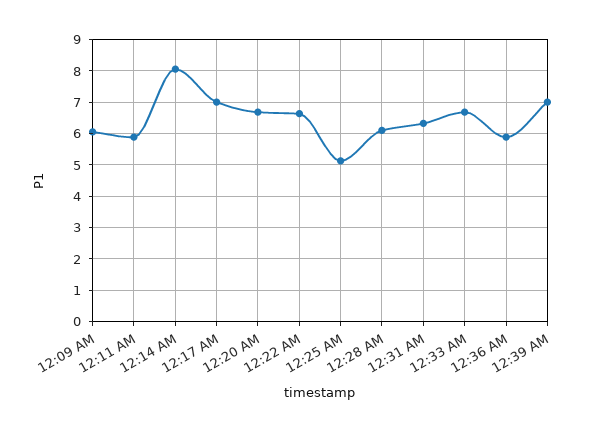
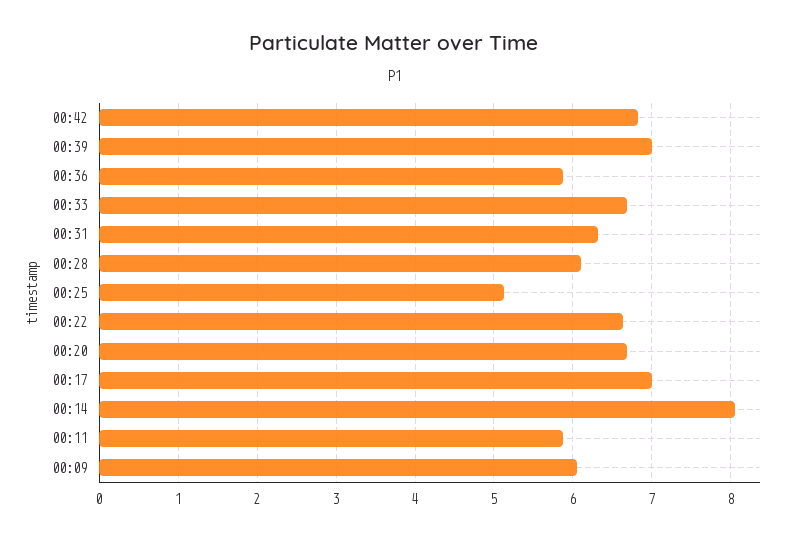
00:42: none -> 6.8

